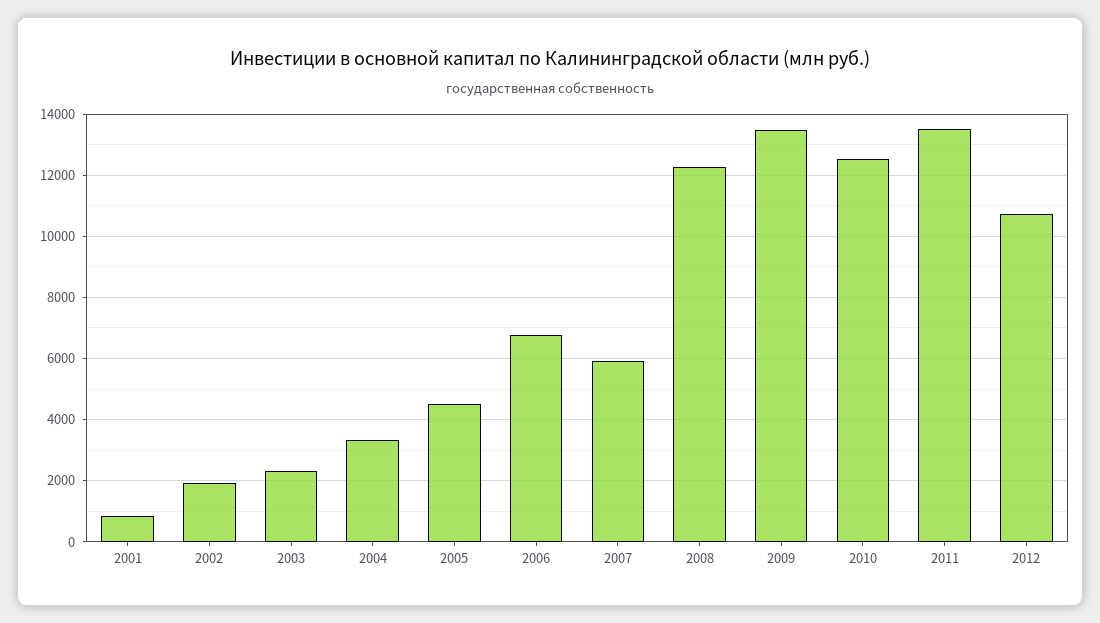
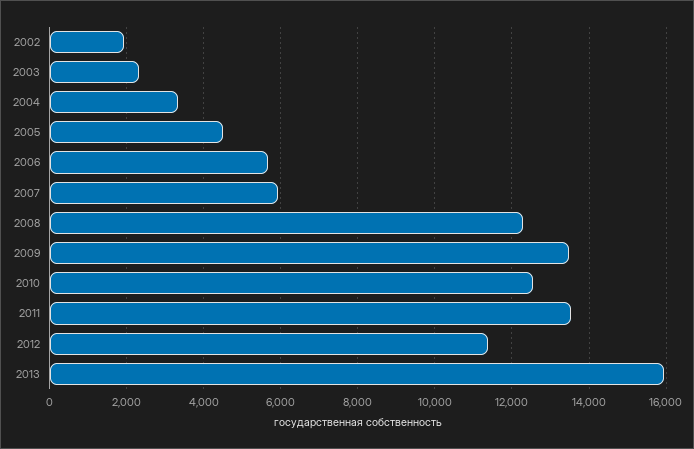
2001: 800 -> none
2006: 6800 -> 5600
2012: 10800 -> 11400
2013: none -> 16000

